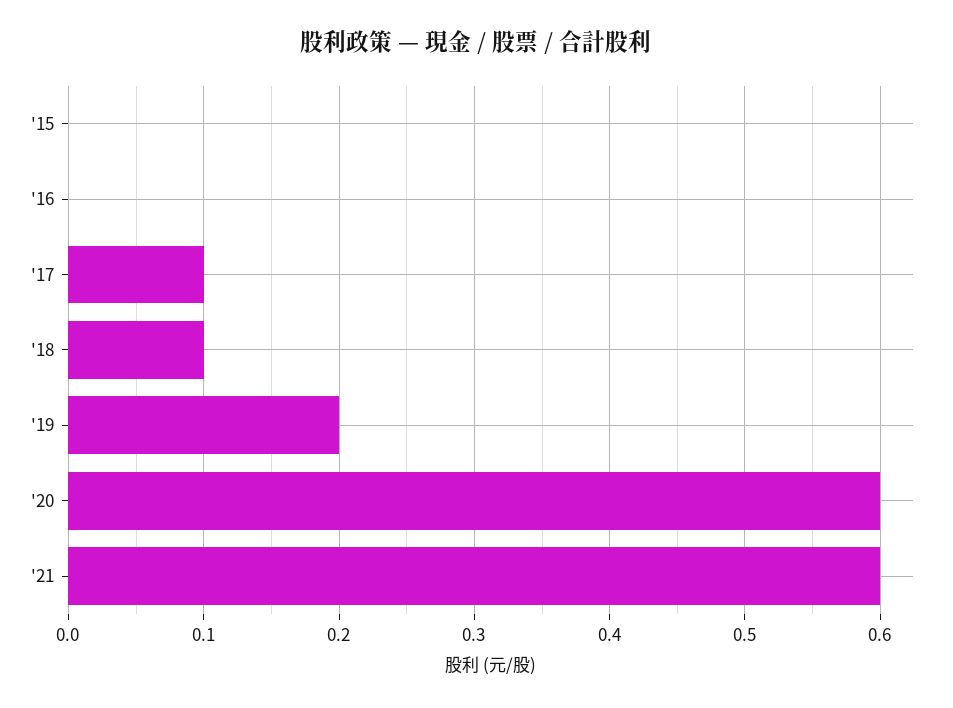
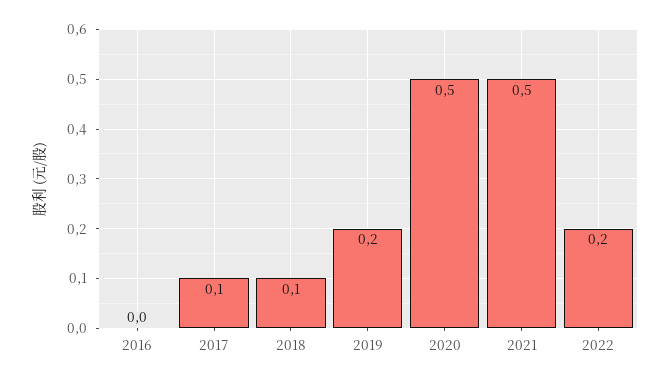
'15: 0 -> none
'20: 0.6 -> 0.5
'21: 0.6 -> 0.5
2022: none -> 0.2

